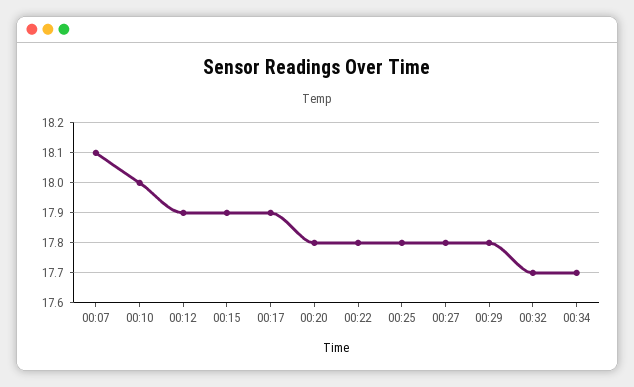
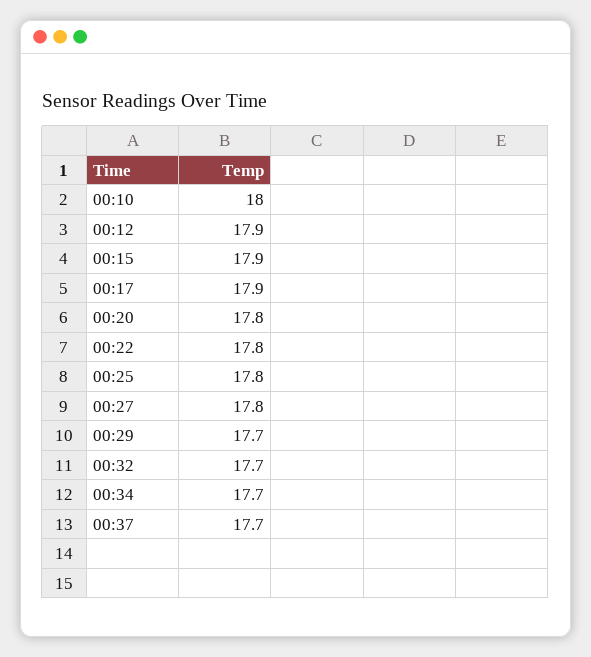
00:07: 18.1 -> none
00:29: 17.8 -> 17.7
00:37: none -> 17.7

